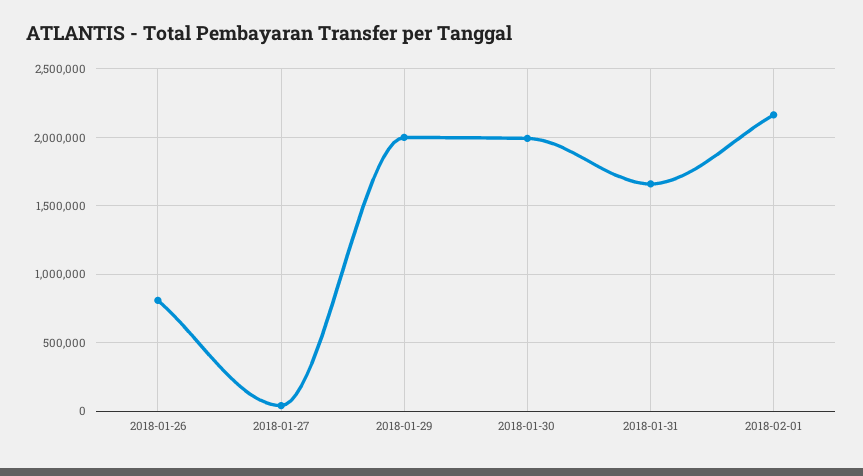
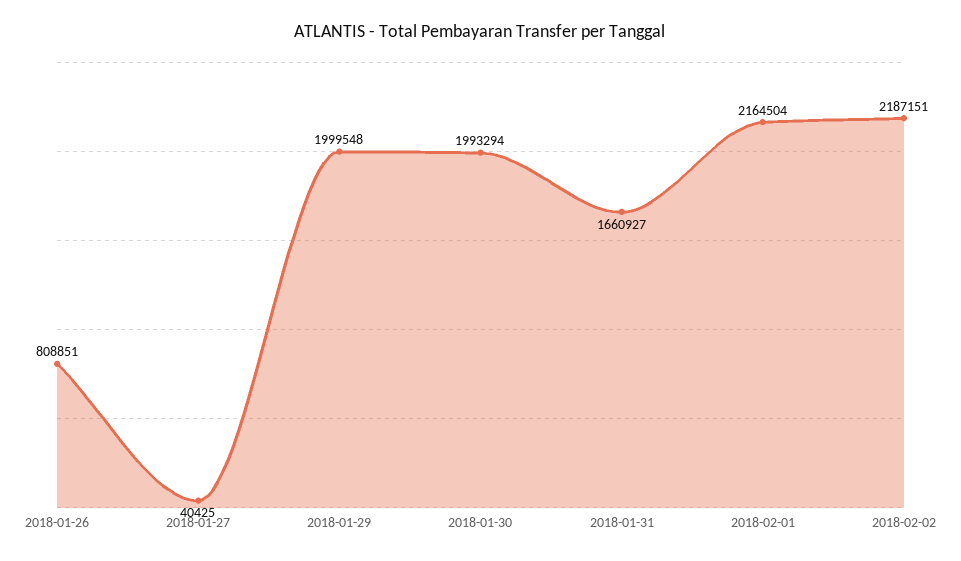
2018-02-02: none -> 2187151

